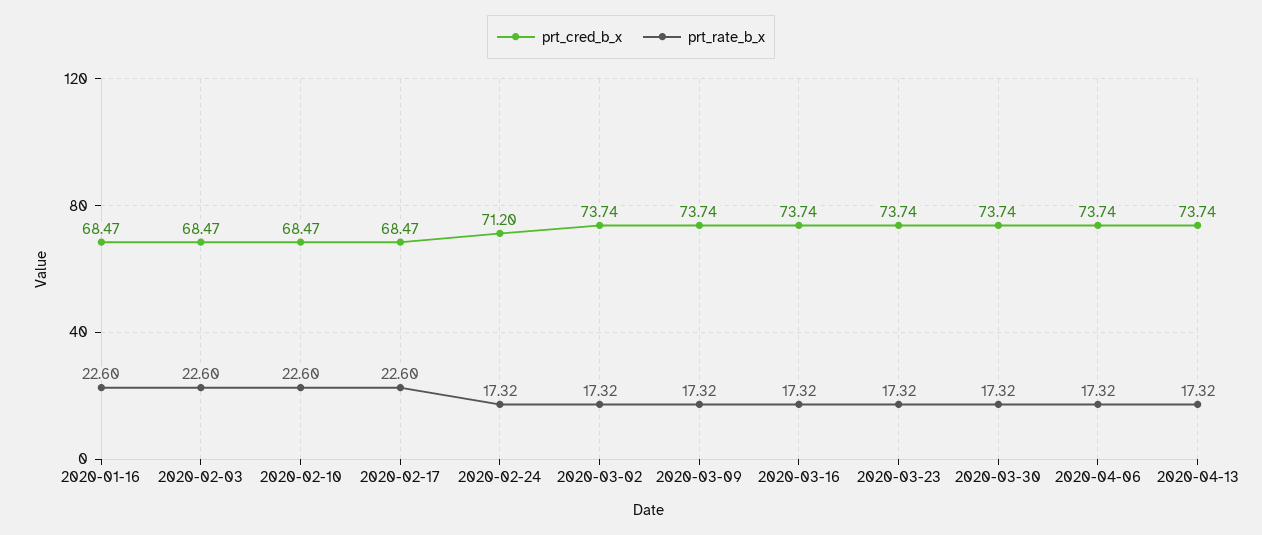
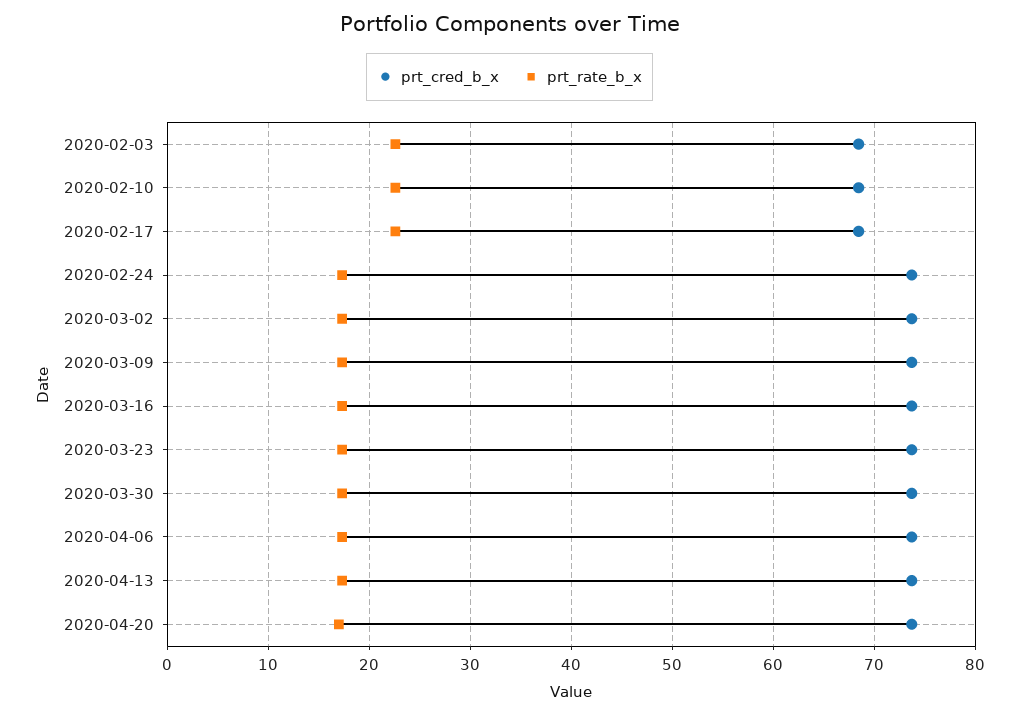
prt_cred_b_x, 2020-01-16: 68.47 -> none
prt_rate_b_x, 2020-01-16: 22.6 -> none
prt_cred_b_x, 2020-02-24: 71.2 -> 74
prt_cred_b_x, 2020-04-20: none -> 74
prt_rate_b_x, 2020-04-20: none -> 17

